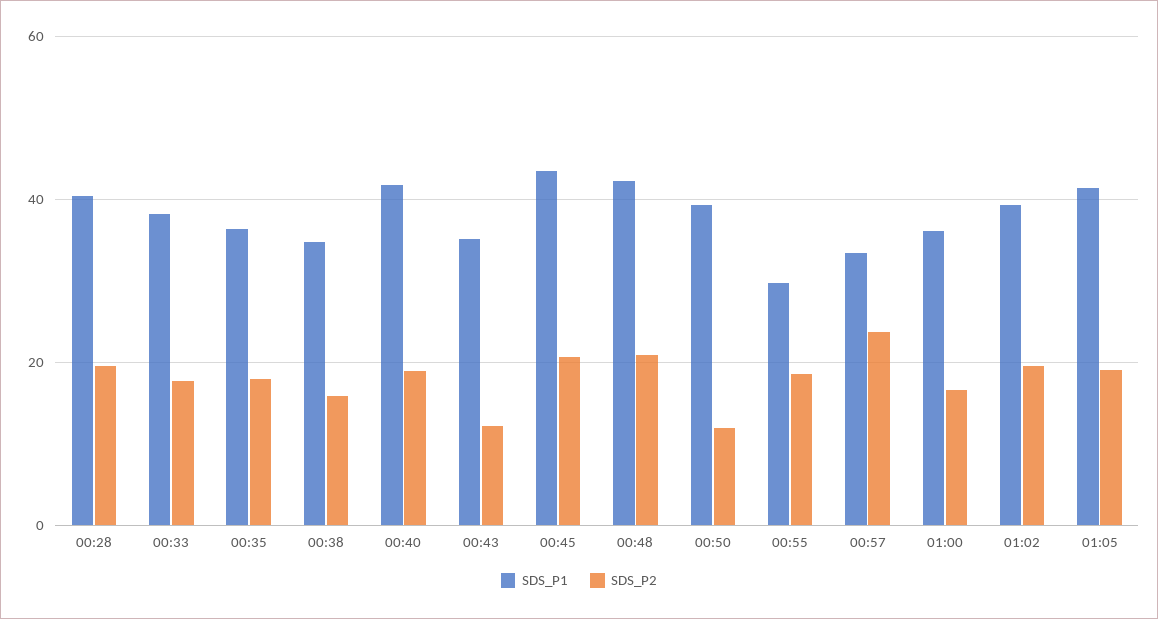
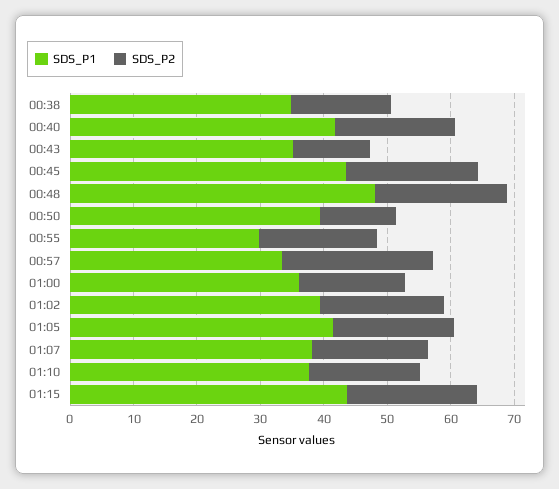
SDS_P1, 00:28: 40 -> none
SDS_P2, 00:28: 20 -> none
SDS_P1, 00:33: 38 -> none
SDS_P2, 00:33: 18 -> none
SDS_P1, 00:35: 36 -> none
SDS_P2, 00:35: 18 -> none
SDS_P1, 00:48: 42 -> 48
SDS_P1, 01:07: none -> 38
SDS_P2, 01:07: none -> 18
SDS_P1, 01:10: none -> 38
SDS_P2, 01:10: none -> 18
SDS_P1, 01:15: none -> 44
SDS_P2, 01:15: none -> 20

